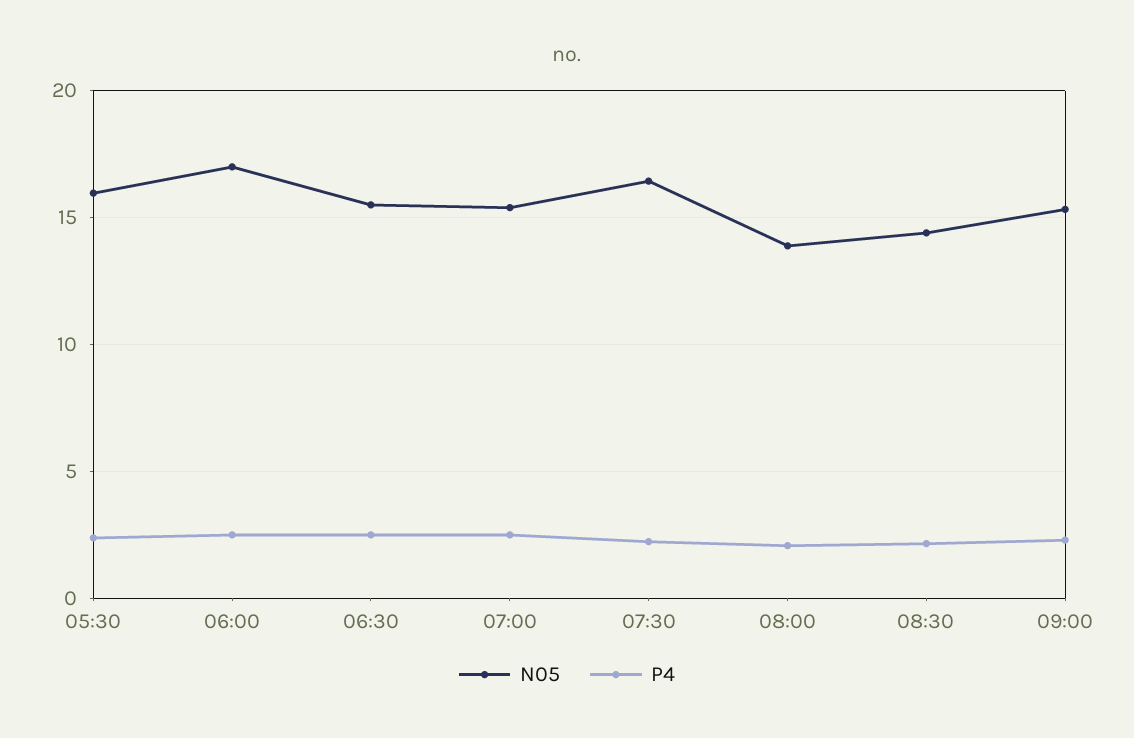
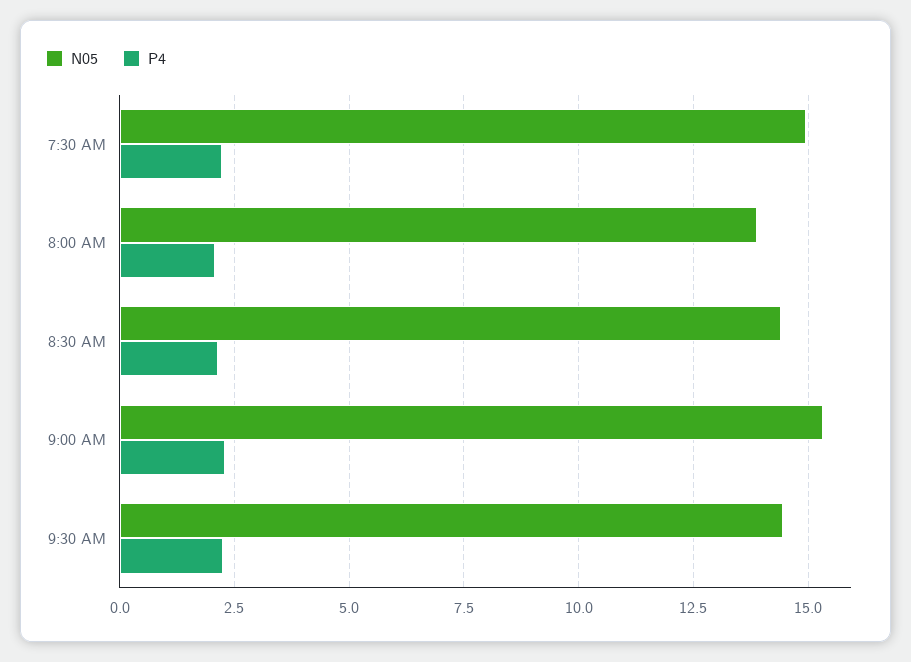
N05, 05:30: 16 -> none
P4, 05:30: 2.5 -> none
N05, 06:00: 17 -> none
P4, 06:00: 2.5 -> none
N05, 06:30: 15.5 -> none
P4, 06:30: 2.5 -> none
N05, 07:00: 15.5 -> none
P4, 07:00: 2.5 -> none
N05, 07:30: 16.5 -> 15
N05, 9:30 AM: none -> 14.5
P4, 9:30 AM: none -> 2.25

